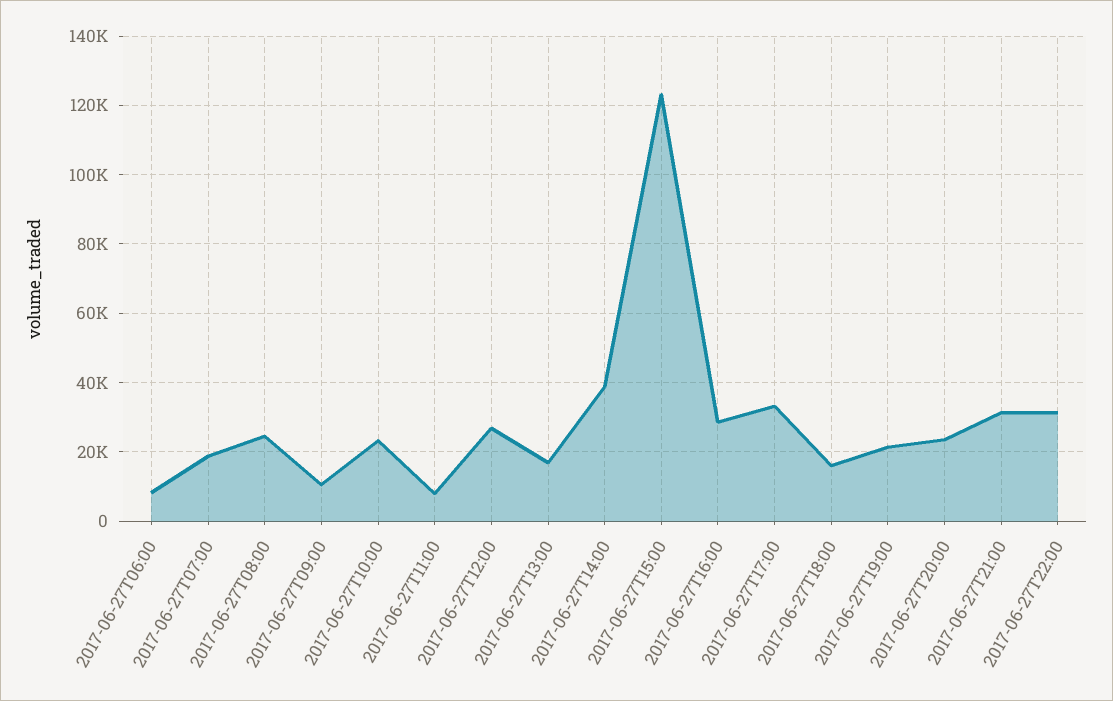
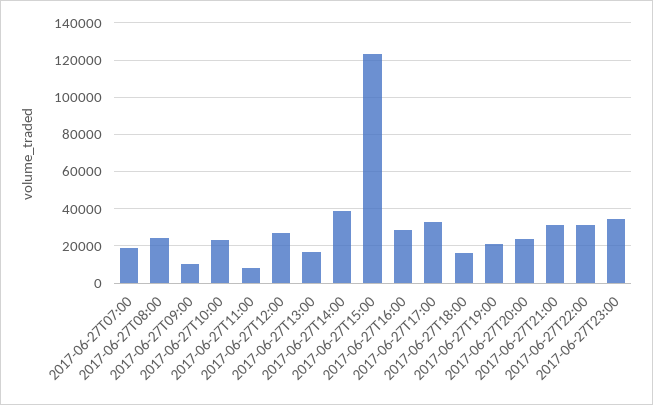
2017-06-27T06:00: 8000 -> none
2017-06-27T23:00: none -> 35000

